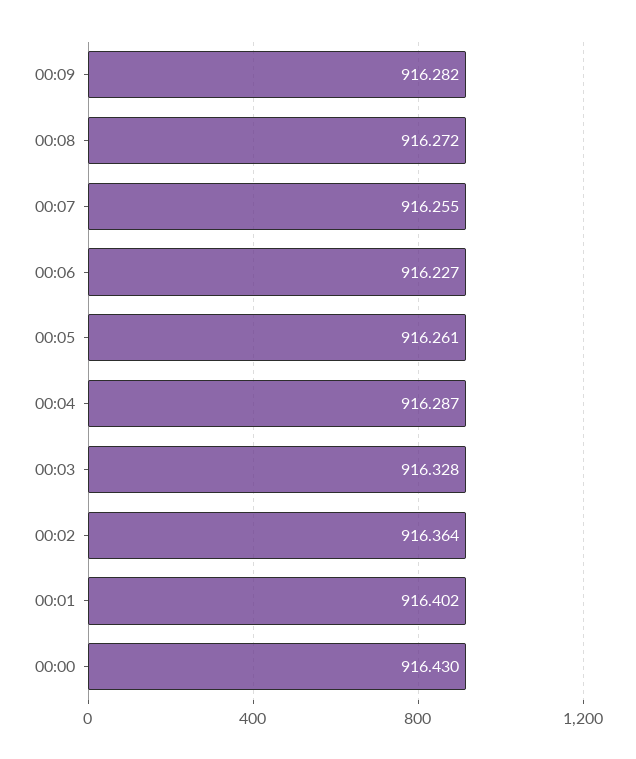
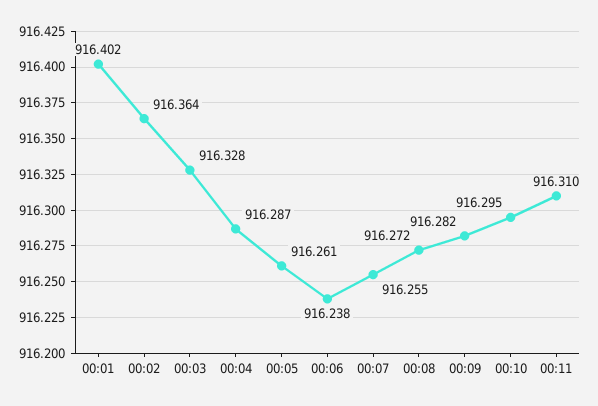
00:06: 916.227 -> 916.238
00:00: 916.43 -> none
00:10: none -> 916.295
00:11: none -> 916.31

